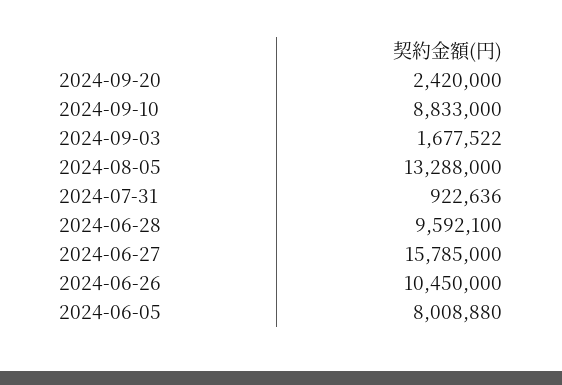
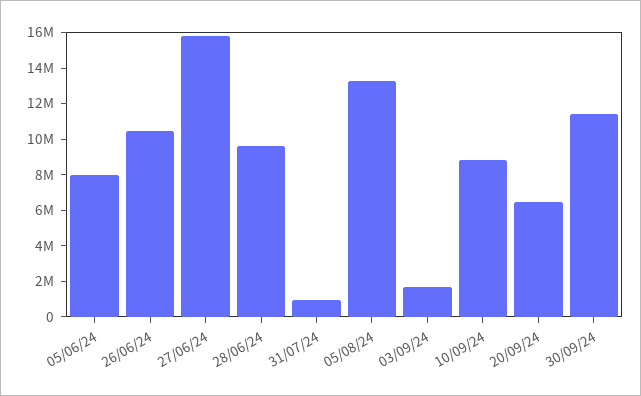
2024-09-20: 2420000 -> 6500000
30/09/24: none -> 11500000

